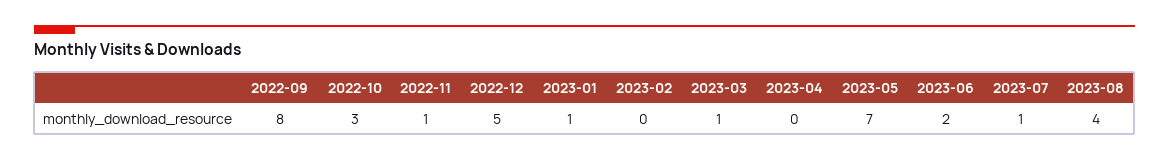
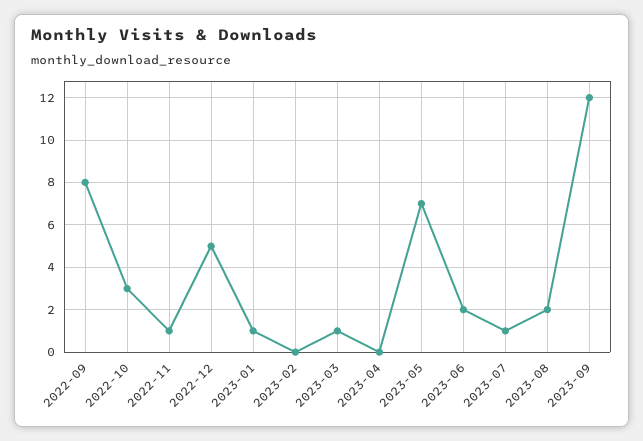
2023-08: 4 -> 2
2023-09: none -> 12

